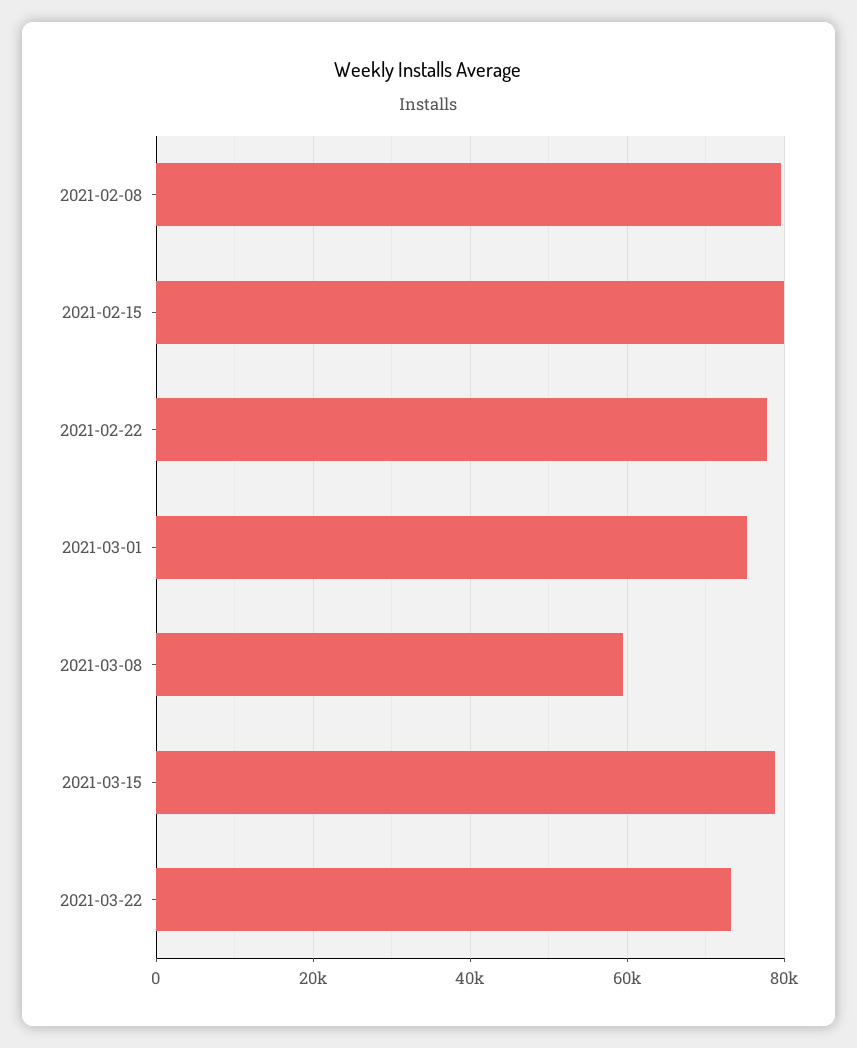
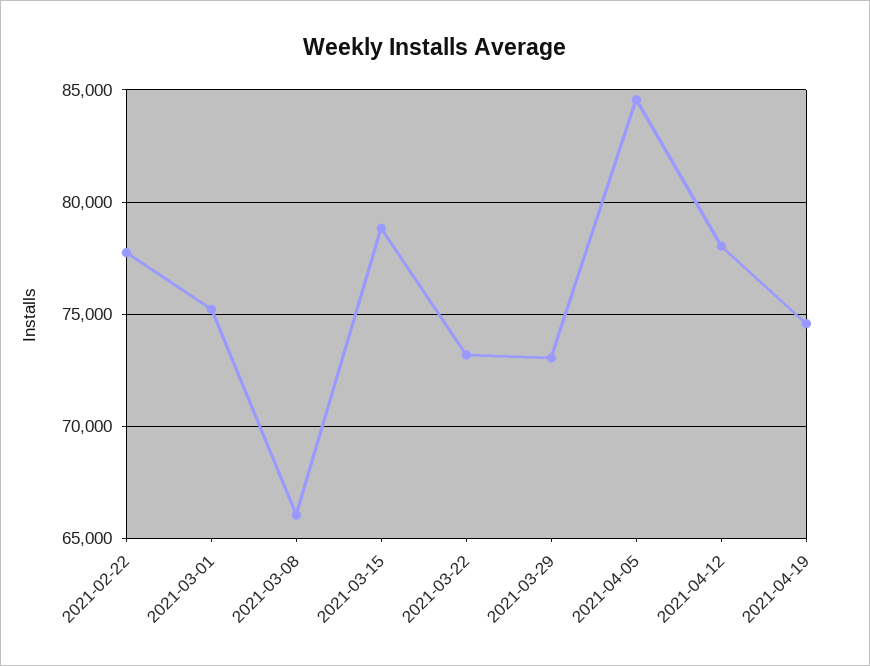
2021-02-08: 80000 -> none
2021-02-15: 80000 -> none
2021-03-08: 60000 -> 66000
2021-03-29: none -> 73000
2021-04-05: none -> 84500
2021-04-12: none -> 78000
2021-04-19: none -> 74500

